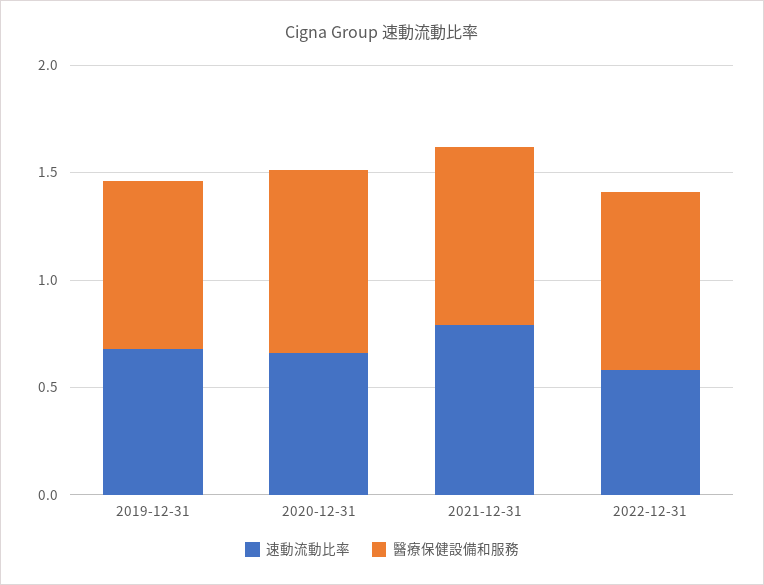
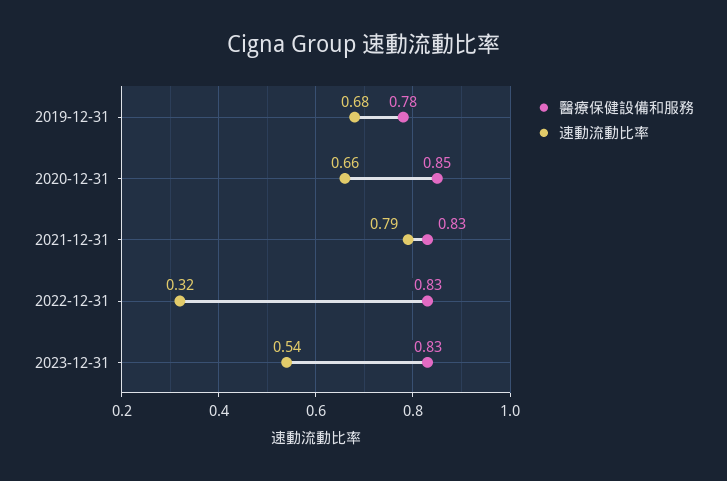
速動流動比率, 2022-12-31: 0.6 -> 0.32
醫療保健設備和服務, 2023-12-31: none -> 0.83
速動流動比率, 2023-12-31: none -> 0.54

